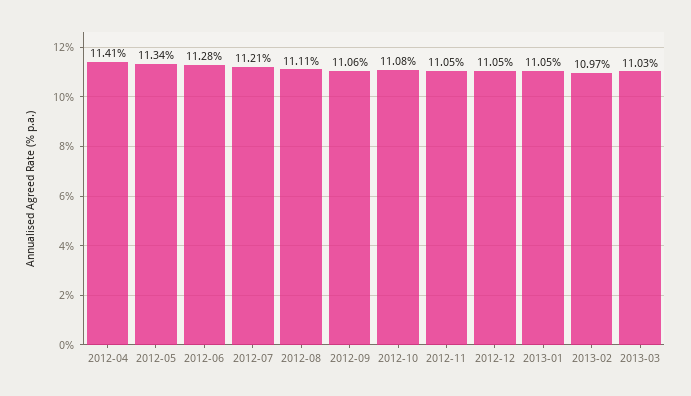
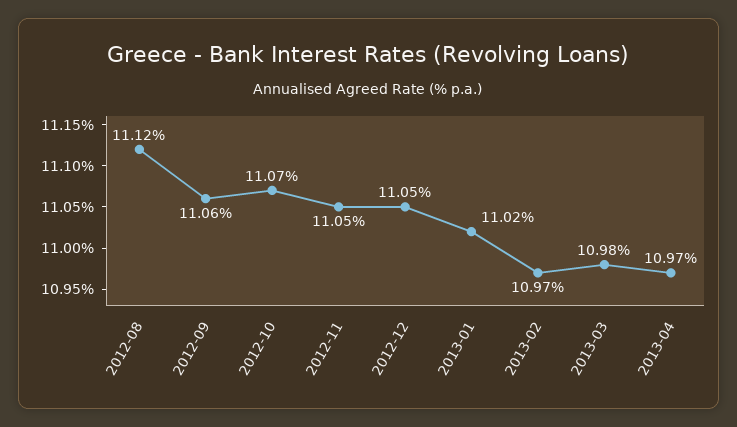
2012-04: 11.41 -> none
2012-05: 11.34 -> none
2012-06: 11.28 -> none
2012-07: 11.21 -> none
2012-08: 11.11 -> 11.12
2012-10: 11.08 -> 11.07
2013-01: 11.05 -> 11.02
2013-03: 11.03 -> 10.98
2013-04: none -> 10.97

